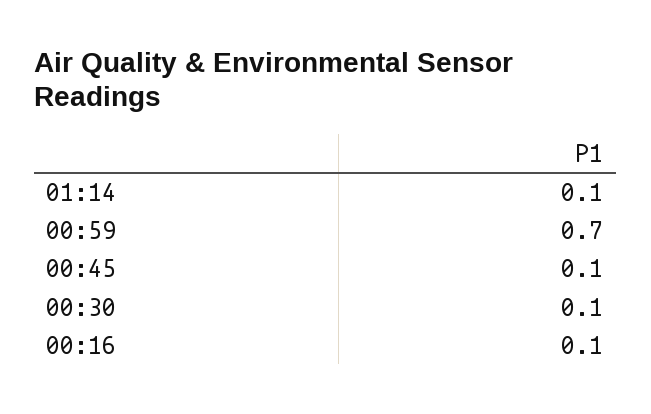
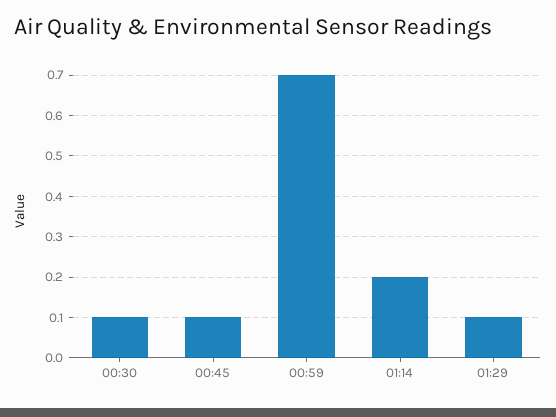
01:14: 0.1 -> 0.2
00:16: 0.1 -> none
01:29: none -> 0.1

